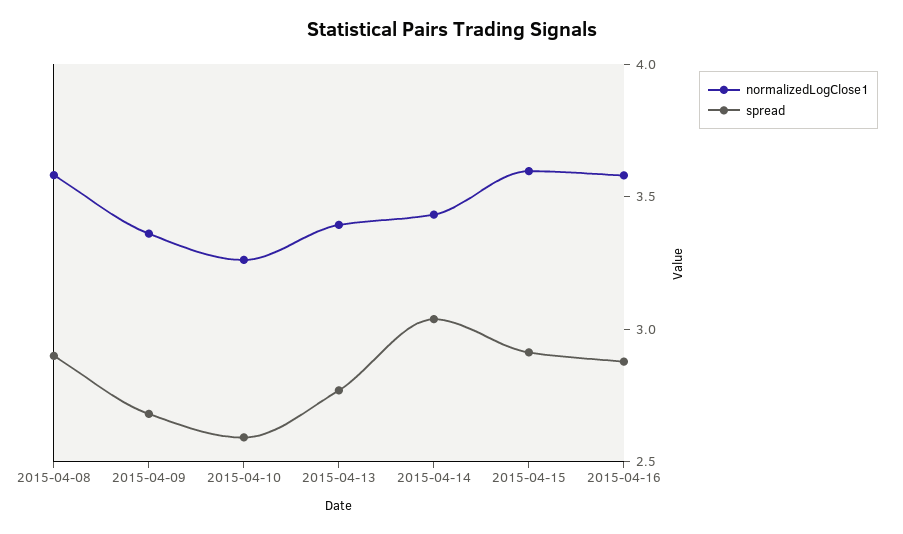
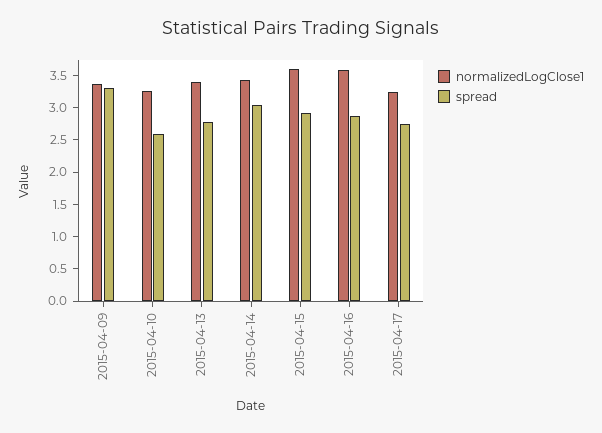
normalizedLogClose1, 2015-04-08: 3.6 -> none
spread, 2015-04-08: 2.9 -> none
spread, 2015-04-09: 2.7 -> 3.25
normalizedLogClose1, 2015-04-17: none -> 3.25
spread, 2015-04-17: none -> 2.75

